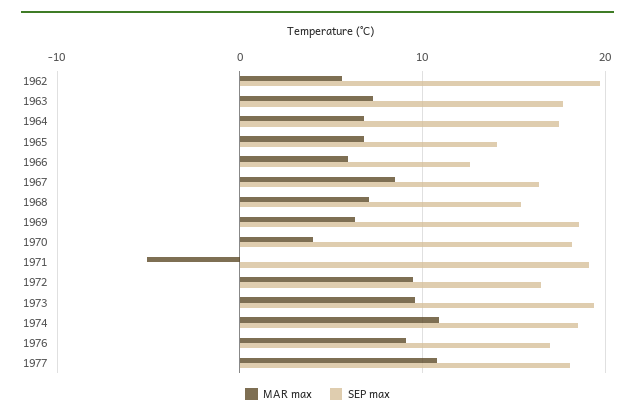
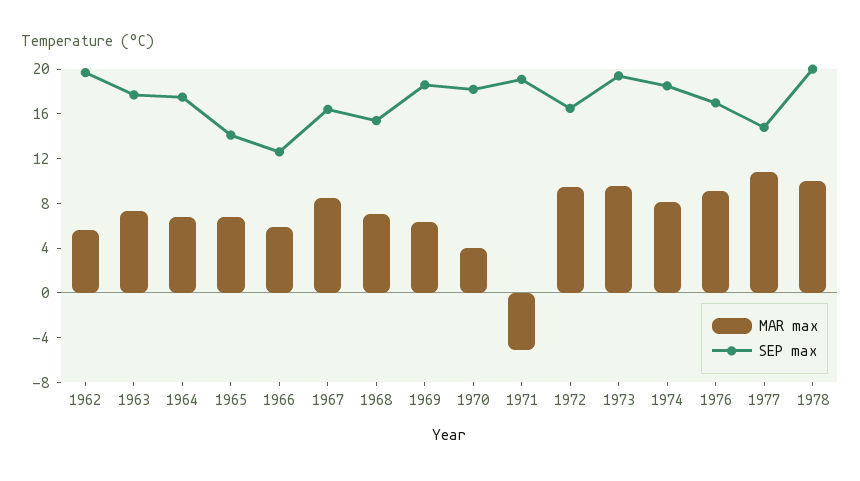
MAR max, 1974: 11 -> 8
SEP max, 1977: 18 -> 15
MAR max, 1978: none -> 10
SEP max, 1978: none -> 20

